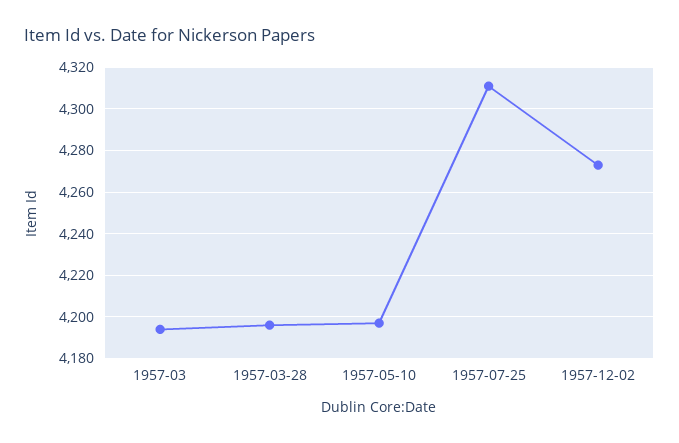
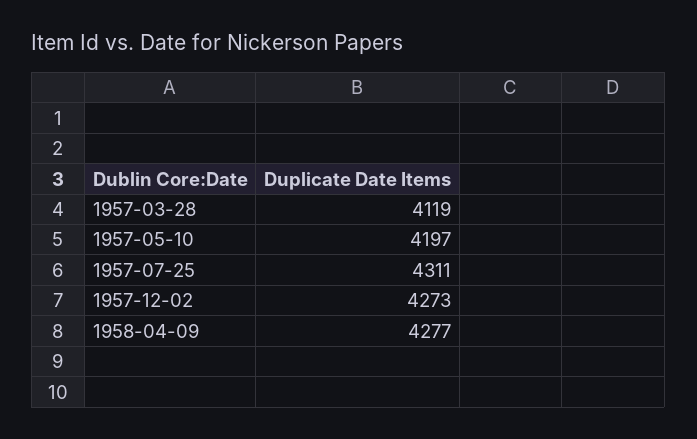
1957-03: 4195 -> none
1957-03-28: 4195 -> 4119
1958-04-09: none -> 4277

